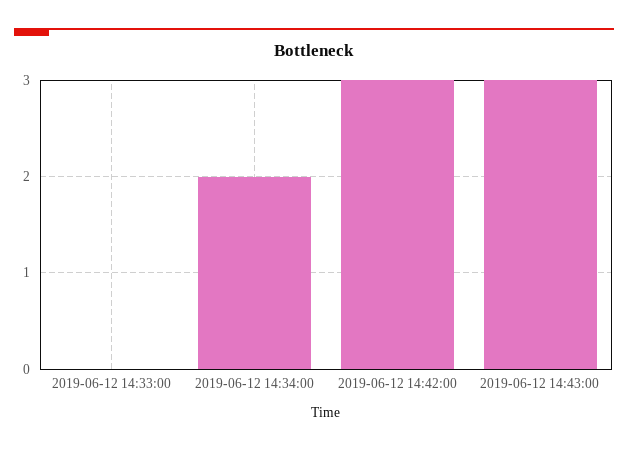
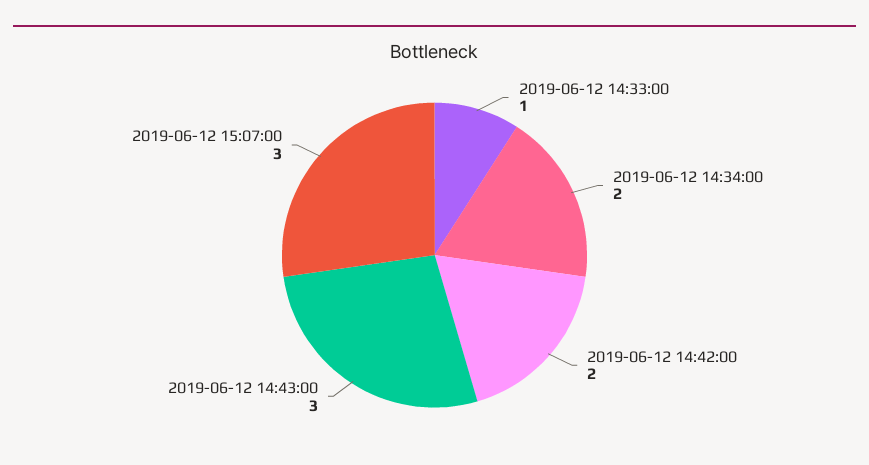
2019-06-12 14:33:00: 0 -> 1
2019-06-12 14:42:00: 3 -> 2
2019-06-12 15:07:00: none -> 3

